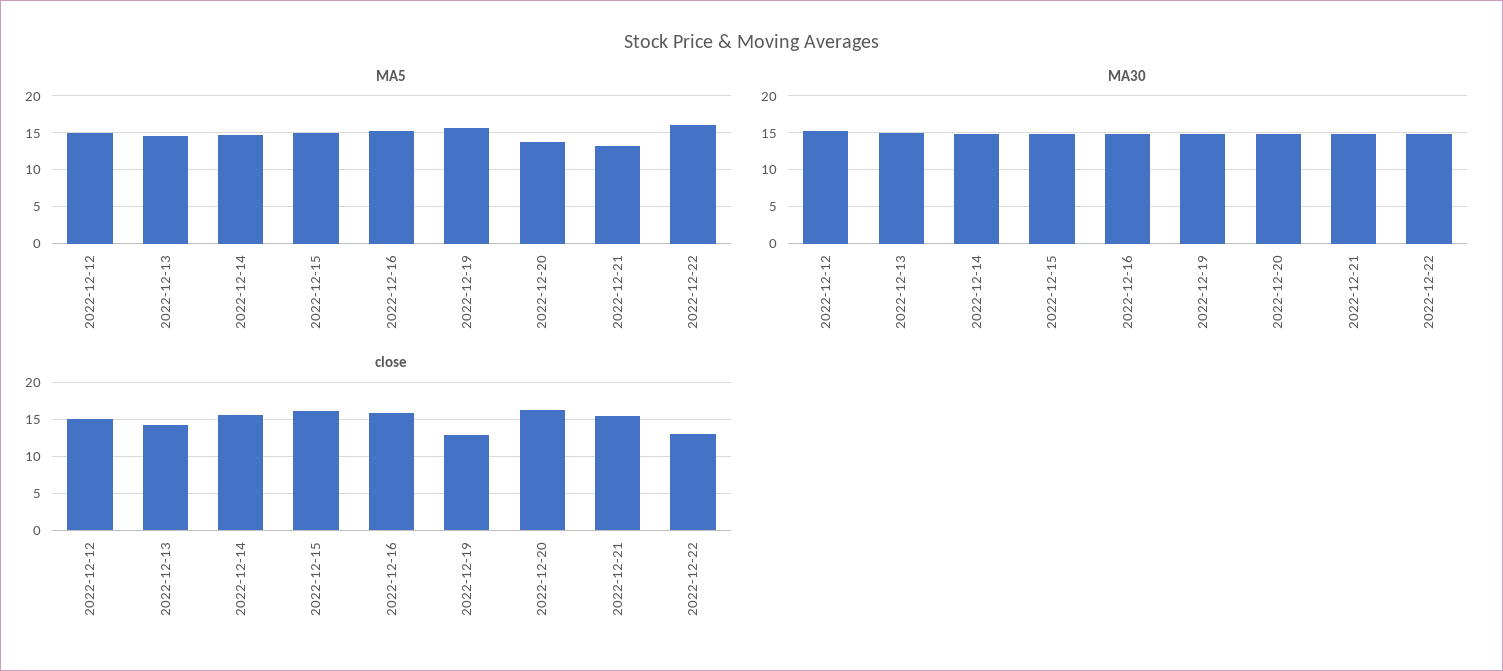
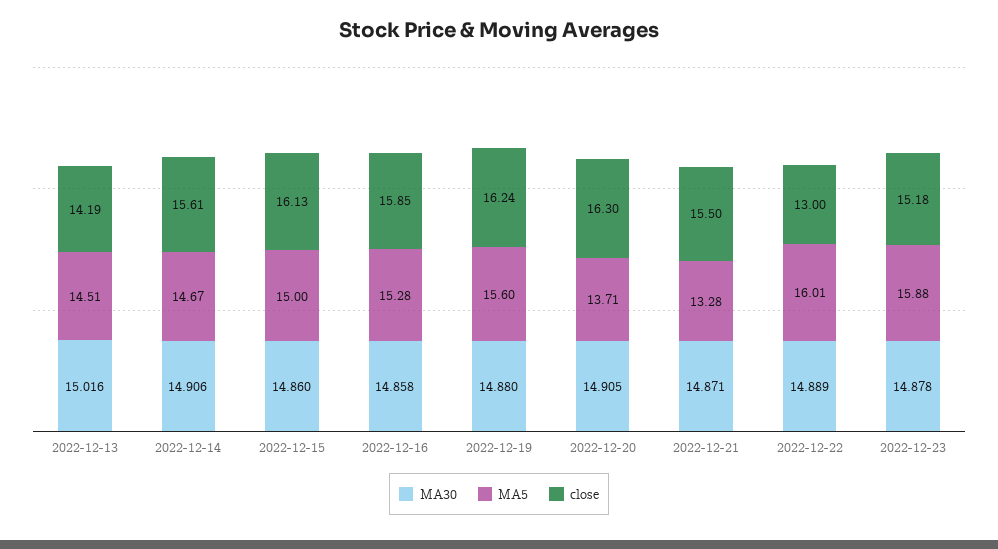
MA5, 2022-12-12: 15 -> none
MA30, 2022-12-12: 15 -> none
close, 2022-12-12: 15 -> none
close, 2022-12-19: 13 -> 16.24
MA30, 2022-12-23: none -> 14.878
MA5, 2022-12-23: none -> 15.88
close, 2022-12-23: none -> 15.18

